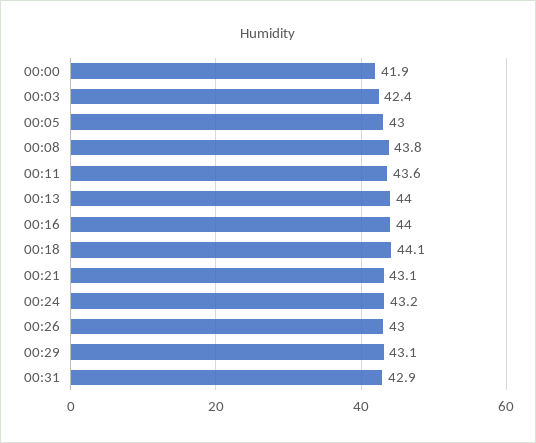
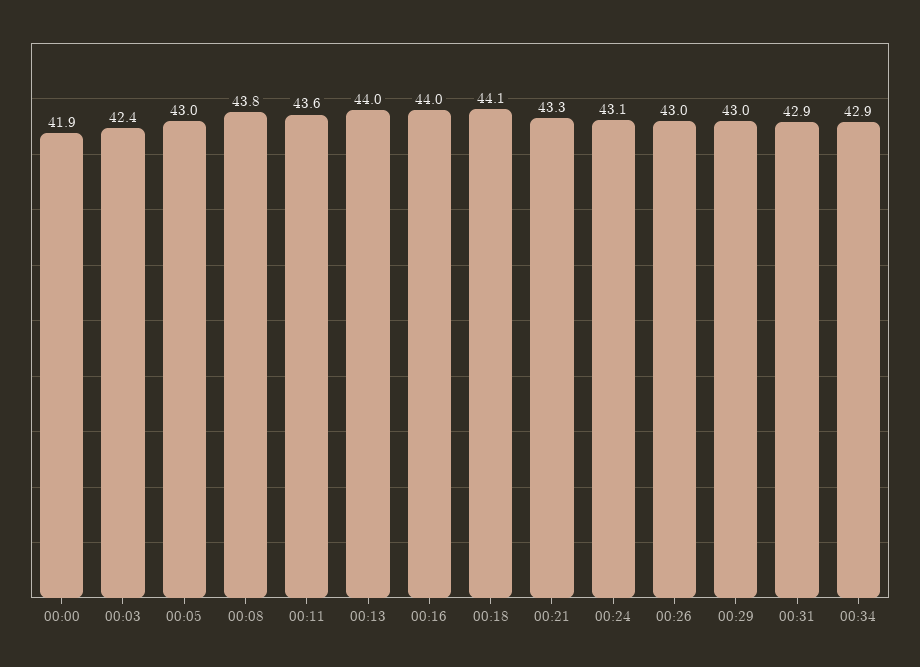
00:21: 43.1 -> 43.3
00:24: 43.2 -> 43.1
00:29: 43.1 -> 43
00:34: none -> 42.9

